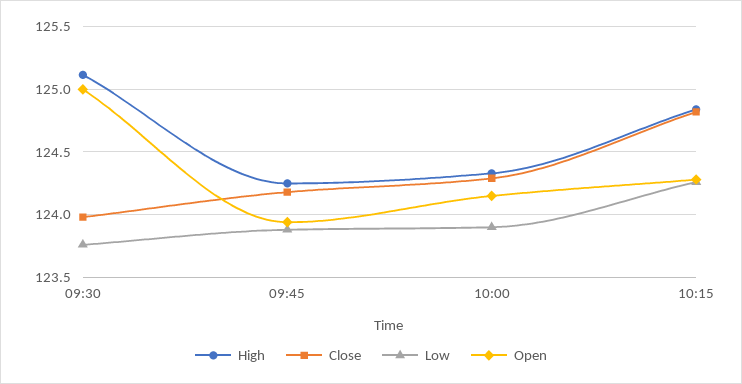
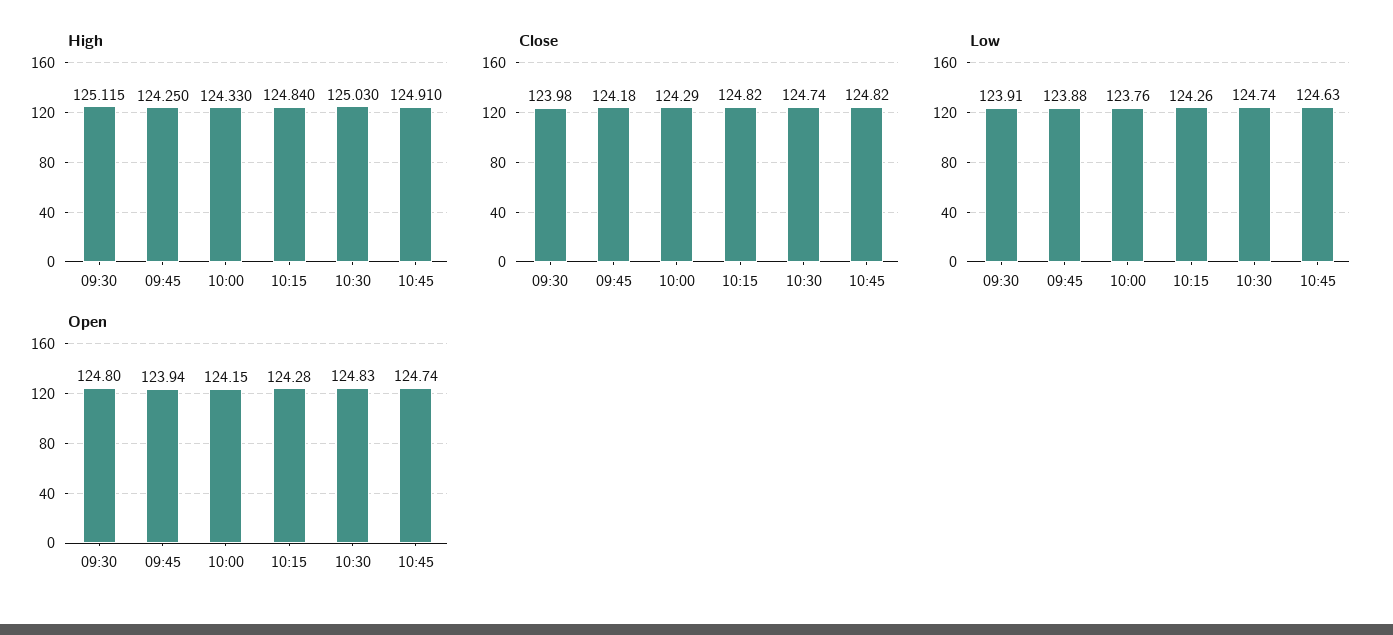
Low, 09:30: 123.75 -> 123.91
Open, 09:30: 125 -> 124.8
Low, 10:00: 123.9 -> 123.76
High, 10:30: none -> 125.03
High, 10:45: none -> 124.91
Close, 10:30: none -> 124.74
Close, 10:45: none -> 124.82
Low, 10:30: none -> 124.74
Low, 10:45: none -> 124.63
Open, 10:30: none -> 124.83
Open, 10:45: none -> 124.74

